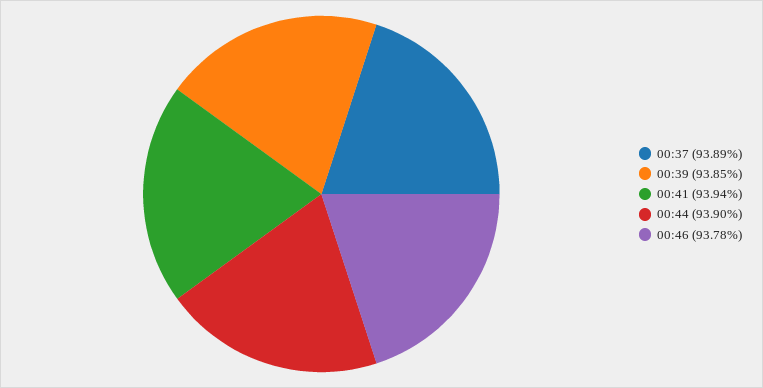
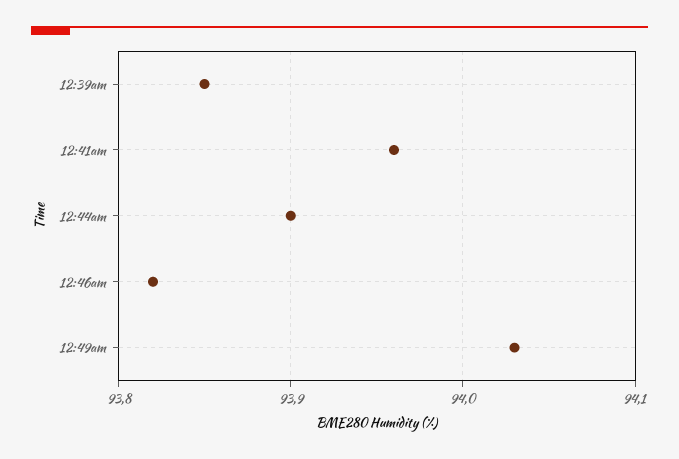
00:37: 93.89 -> none
00:41: 93.94 -> 93.96
00:46: 93.78 -> 93.82
12:49am: none -> 94.03

